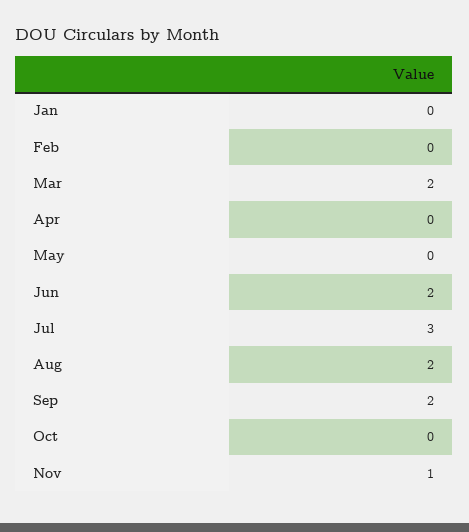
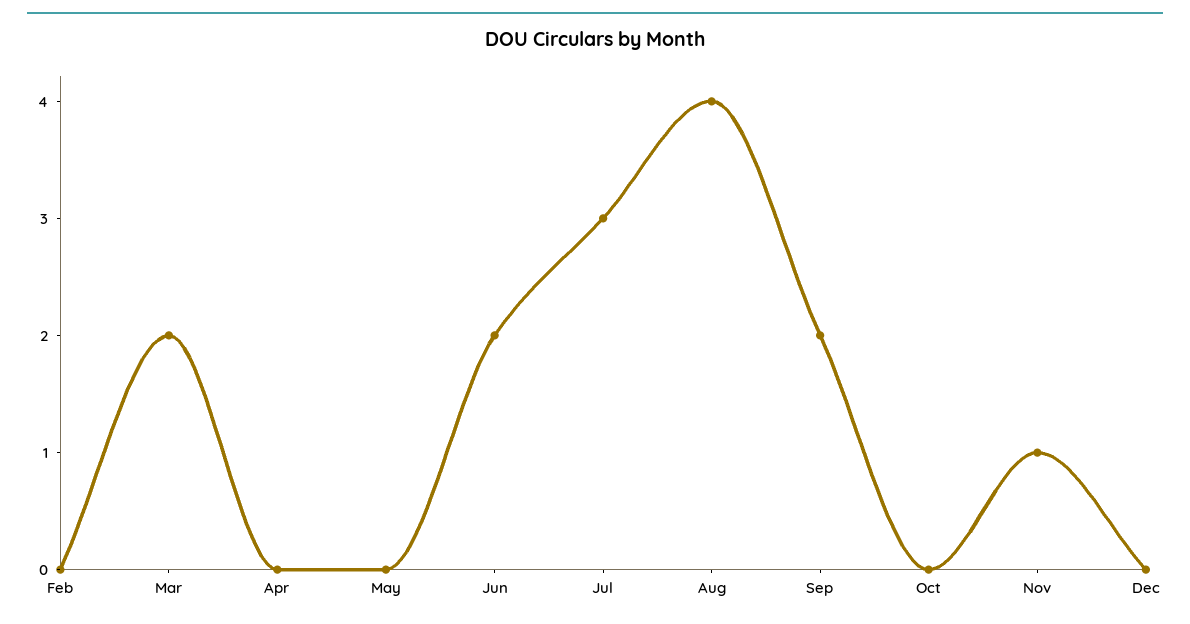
Jan: 0 -> none
Aug: 2 -> 4
Dec: none -> 0

